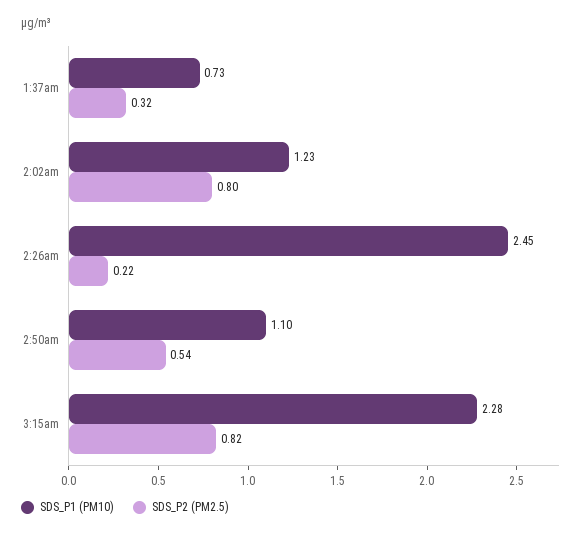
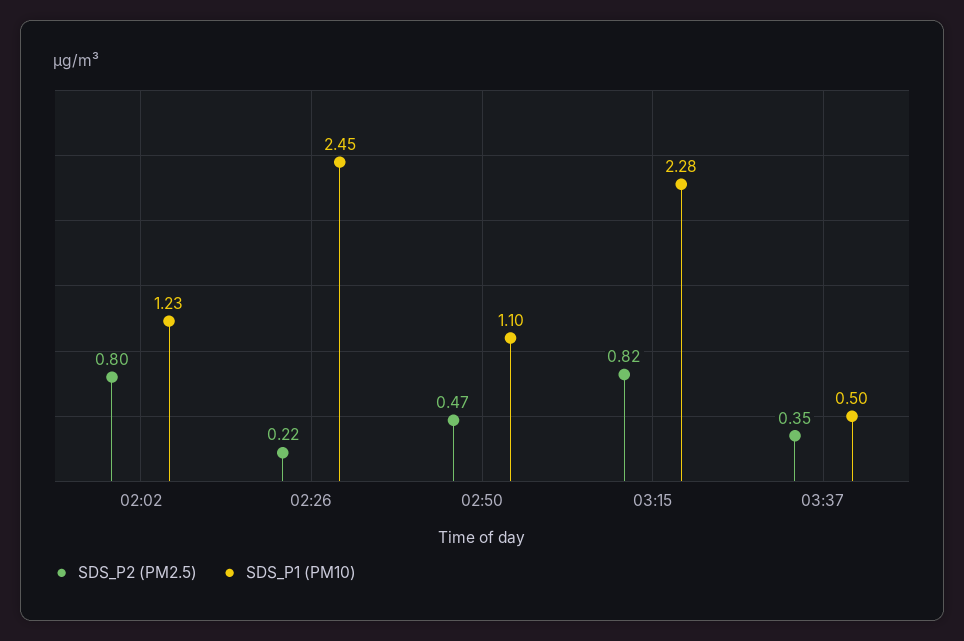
SDS_P1 (PM10), 1:37am: 0.73 -> none
SDS_P2 (PM2.5), 1:37am: 0.32 -> none
SDS_P2 (PM2.5), 2:50am: 0.54 -> 0.47
SDS_P2 (PM2.5), 03:37: none -> 0.35
SDS_P1 (PM10), 03:37: none -> 0.5

